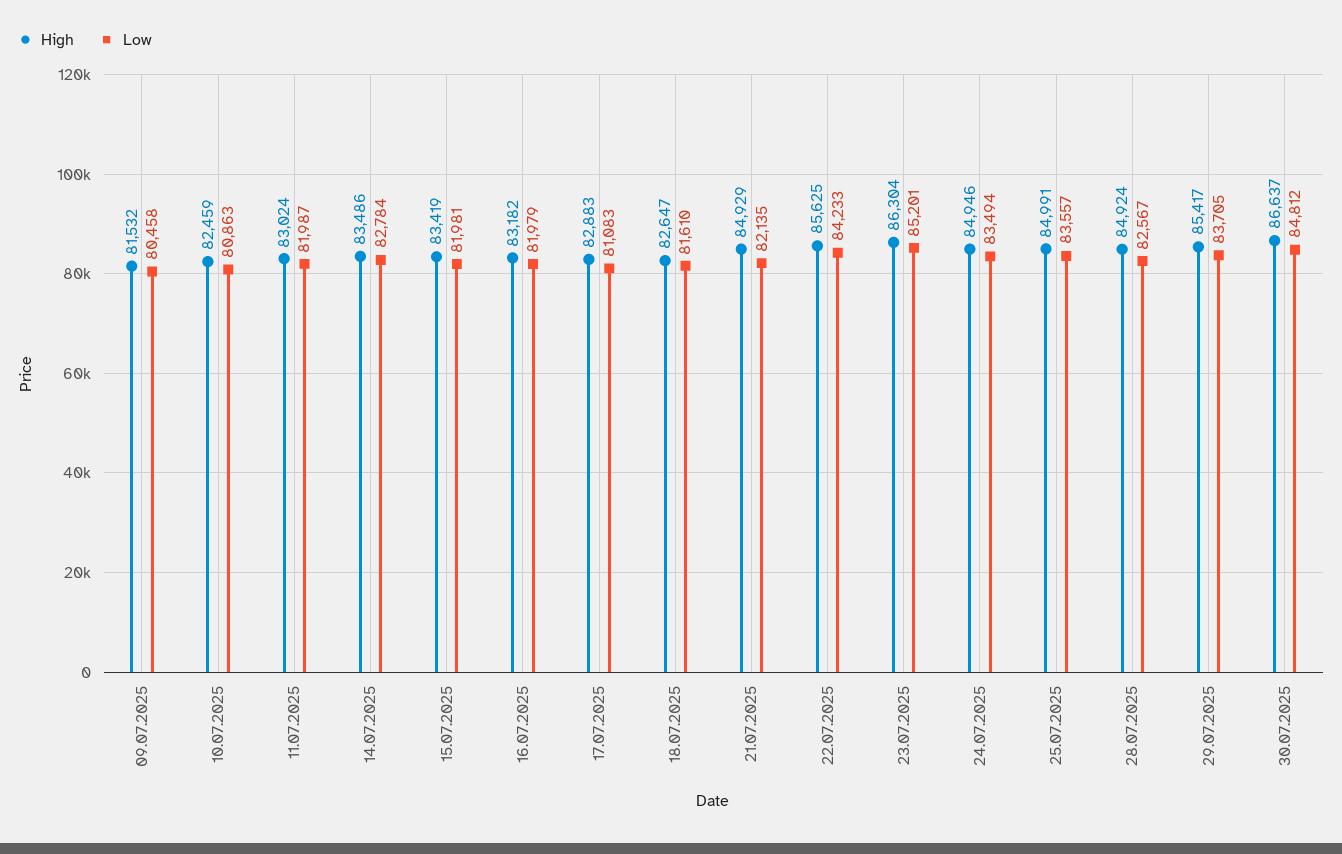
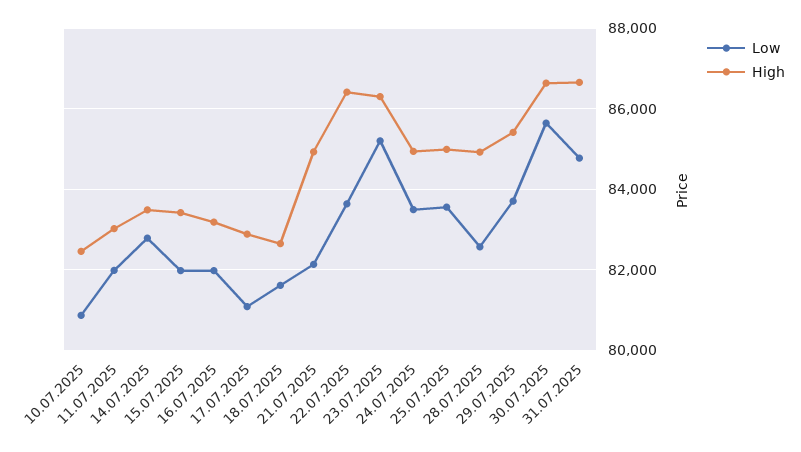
High, 09.07.2025: 81532 -> none
Low, 09.07.2025: 80458 -> none
High, 22.07.2025: 85625 -> 86400
Low, 22.07.2025: 84233 -> 83600
Low, 30.07.2025: 84812 -> 85600
Low, 31.07.2025: none -> 84800
High, 31.07.2025: none -> 86600

